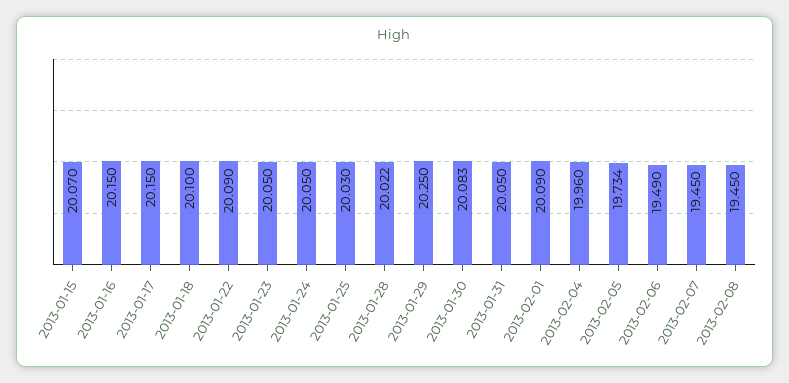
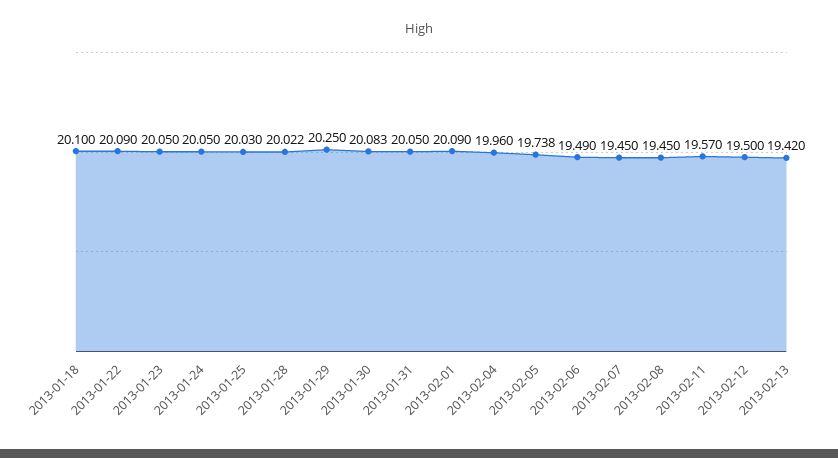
2013-01-15: 20.07 -> none
2013-01-16: 20.15 -> none
2013-01-17: 20.15 -> none
2013-02-05: 19.734 -> 19.738
2013-02-11: none -> 19.57
2013-02-12: none -> 19.5
2013-02-13: none -> 19.42

